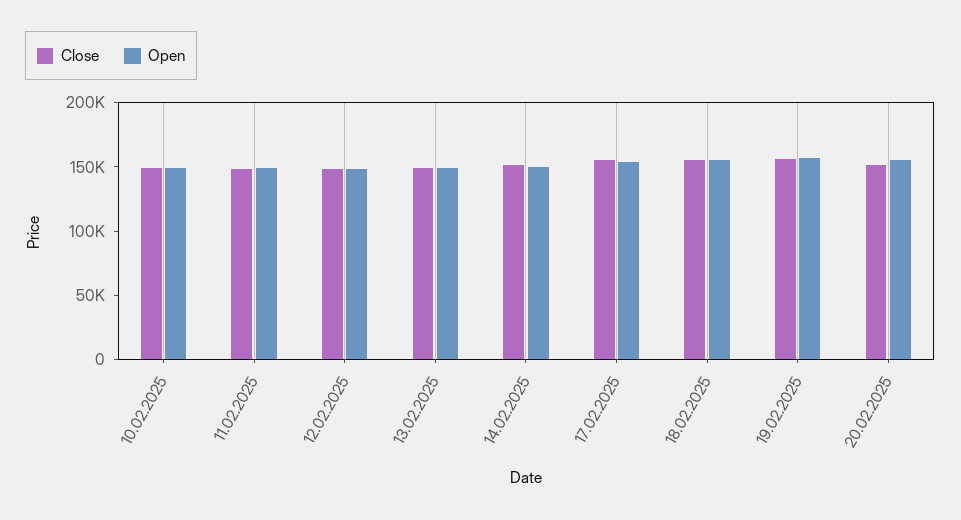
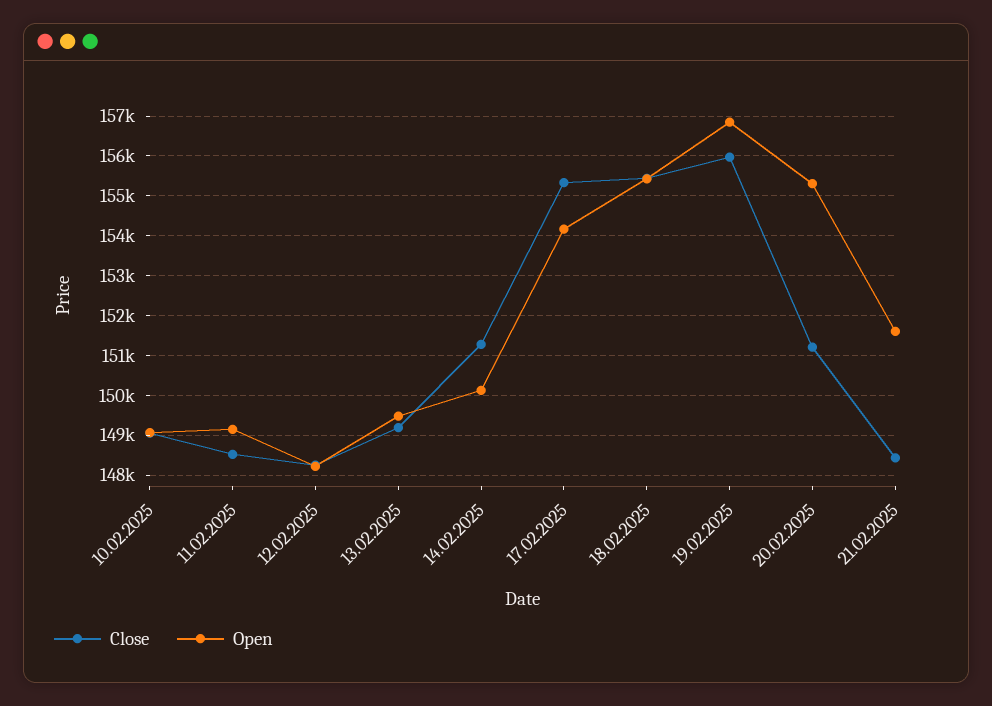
Close, 21.02.2025: none -> 148400
Open, 21.02.2025: none -> 151600

